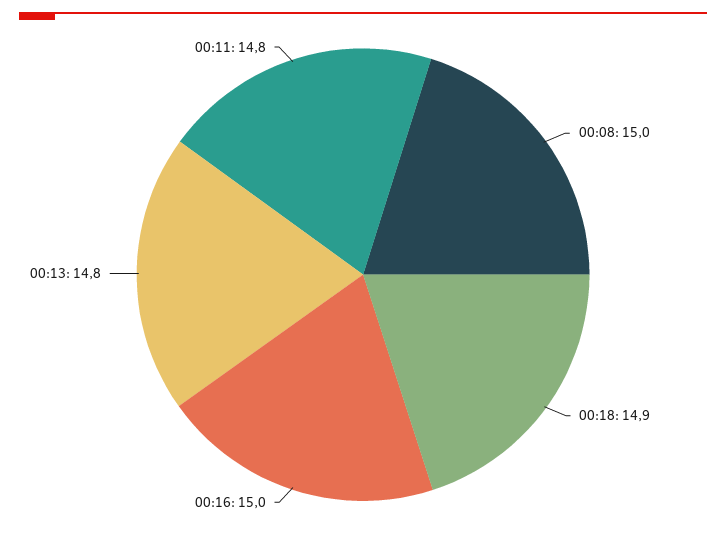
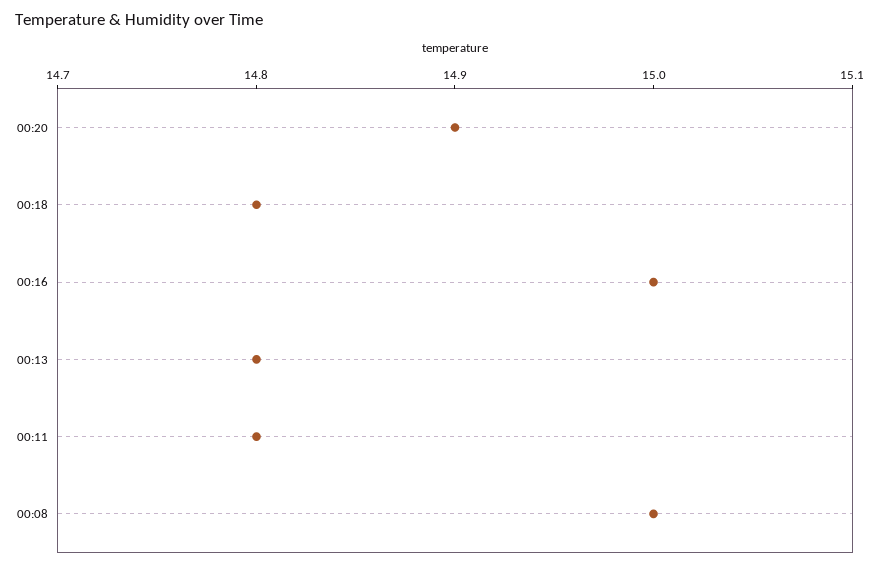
00:18: 14.9 -> 14.8
00:20: none -> 14.9

